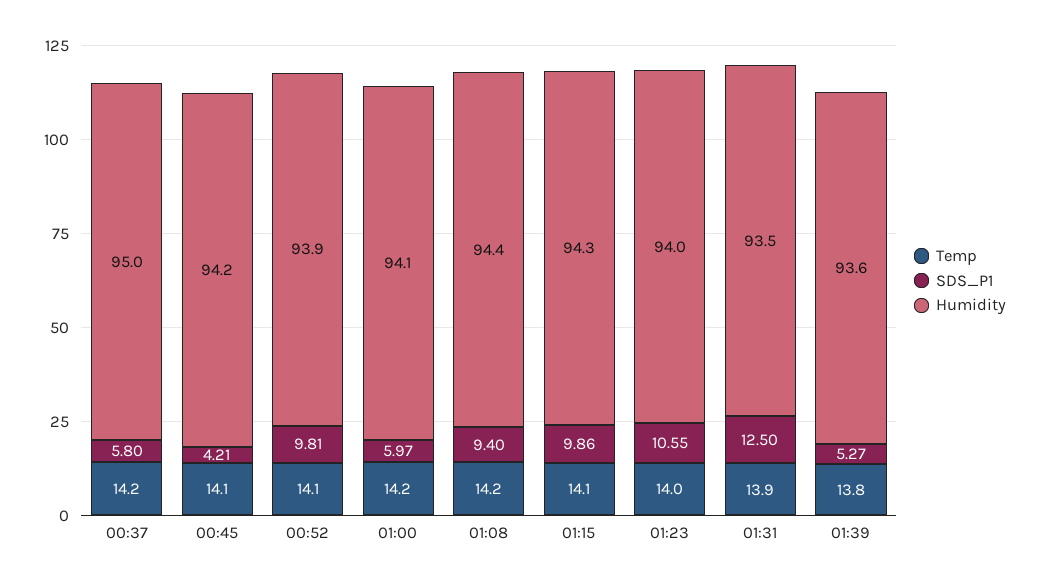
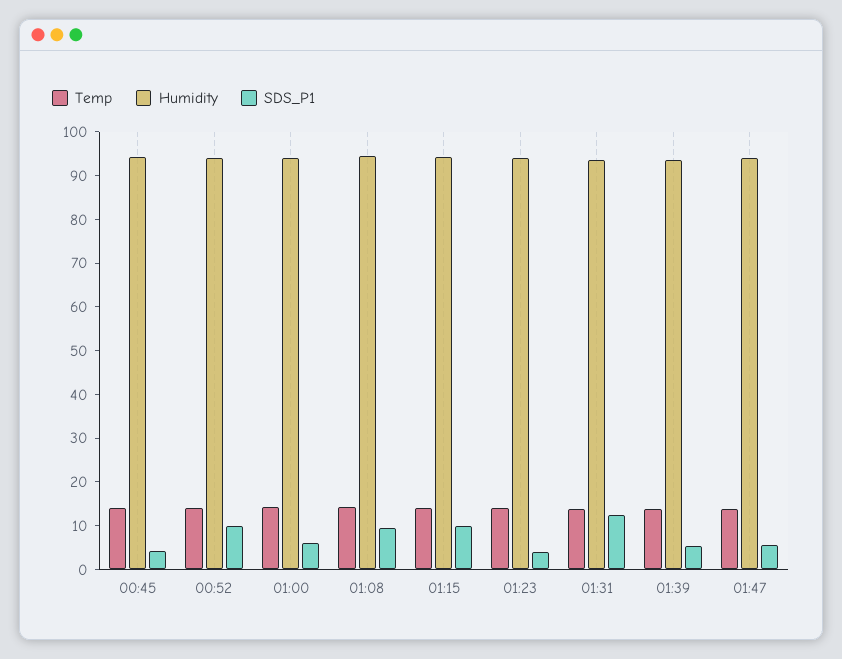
Temp, 00:37: 14.2 -> none
SDS_P1, 00:37: 5.8 -> none
Humidity, 00:37: 95 -> none
SDS_P1, 01:23: 10.55 -> 4
Temp, 01:47: none -> 14
Humidity, 01:47: none -> 94
SDS_P1, 01:47: none -> 6

